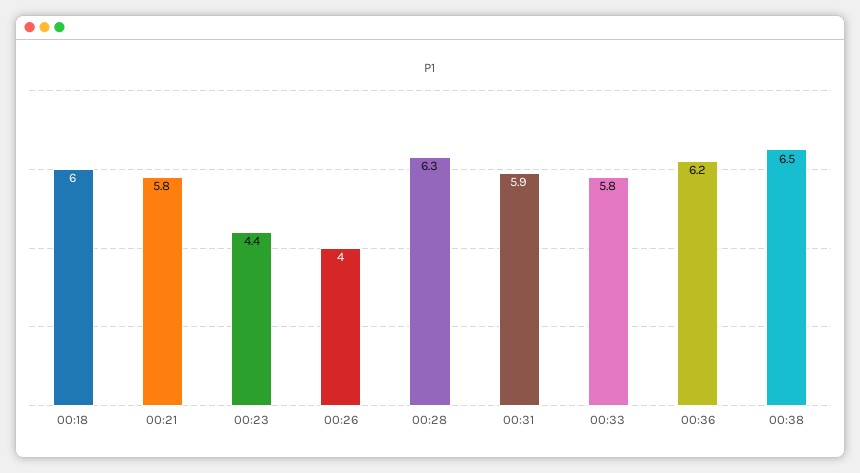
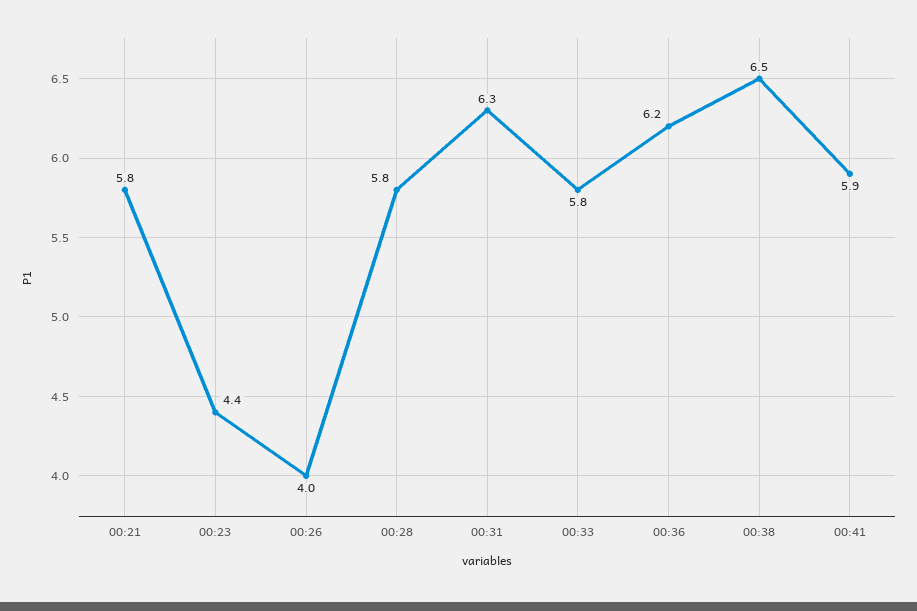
00:18: 6 -> none
00:28: 6.3 -> 5.8
00:31: 5.9 -> 6.3
00:41: none -> 5.9

